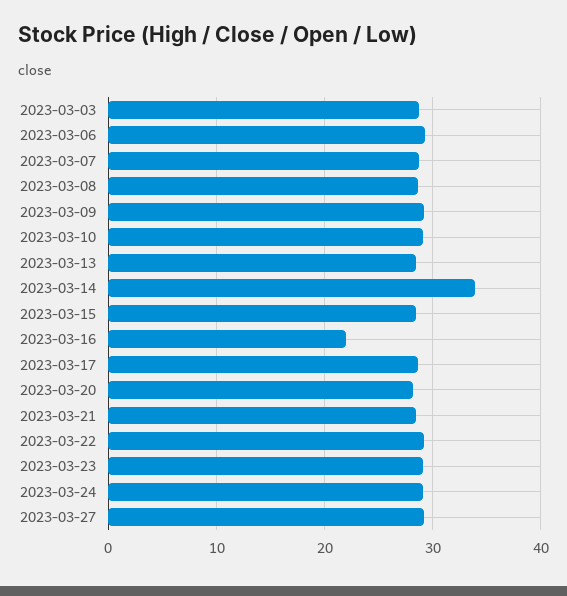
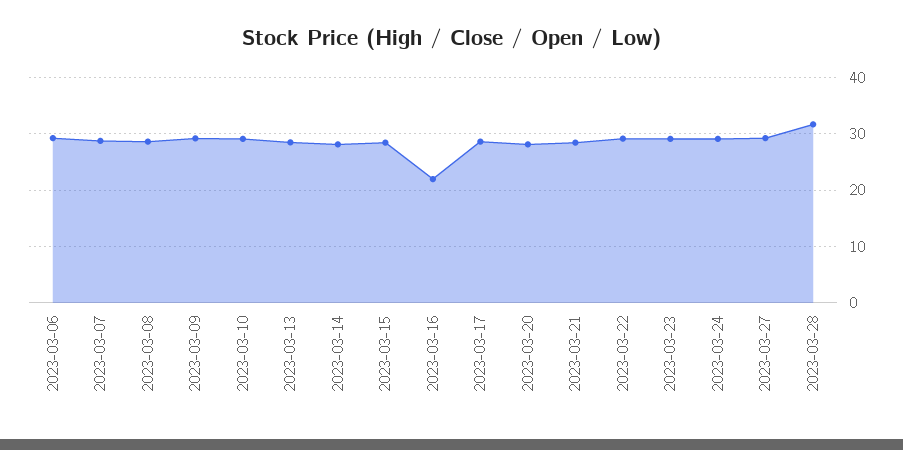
2023-03-03: 29 -> none
2023-03-14: 34 -> 28
2023-03-28: none -> 32

